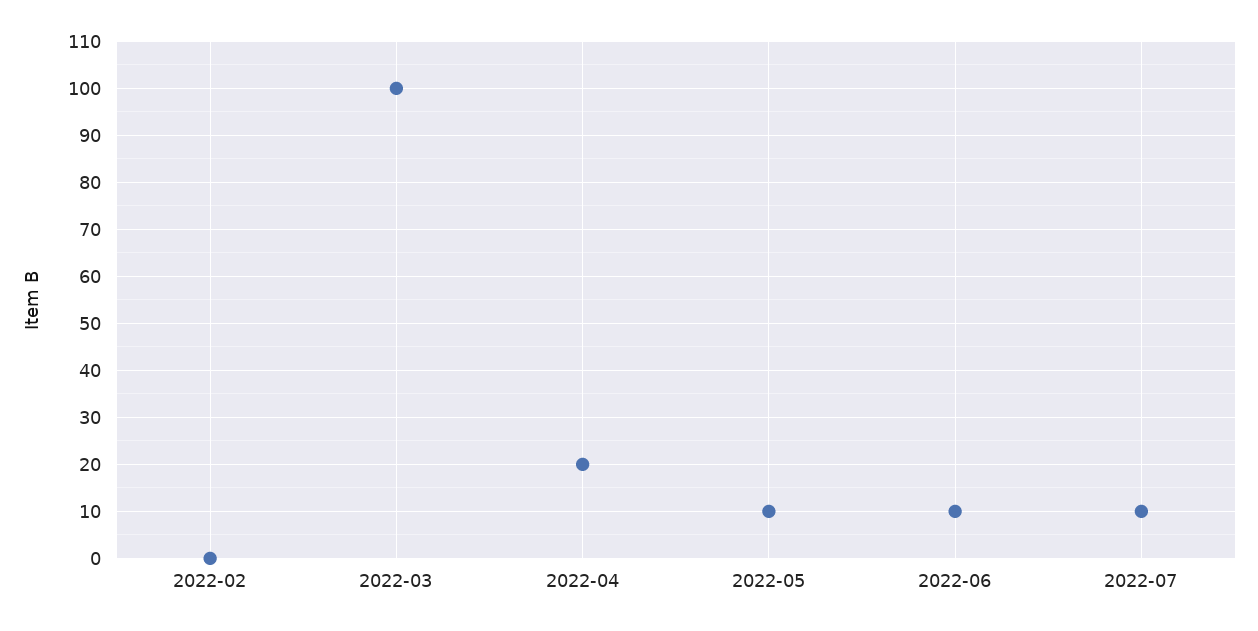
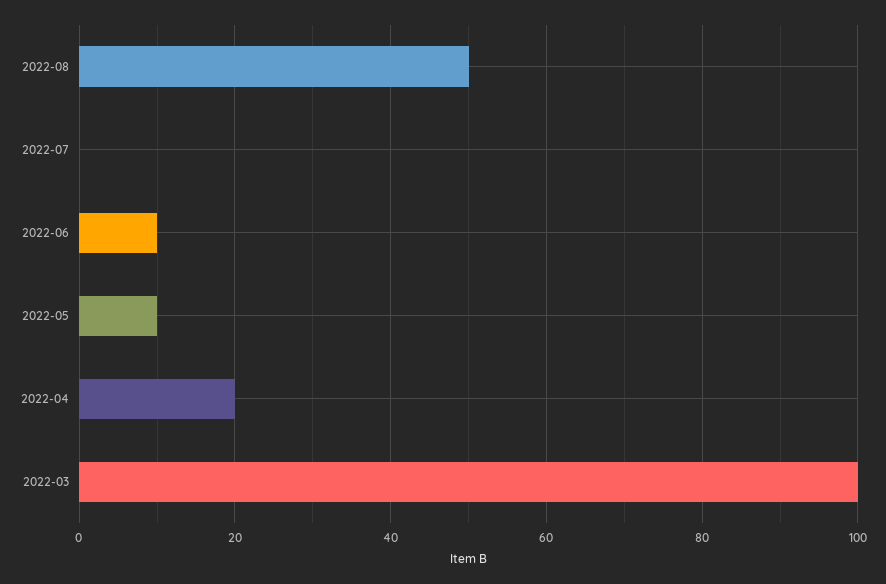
2022-02: 0 -> none
2022-07: 10 -> 0
2022-08: none -> 50

